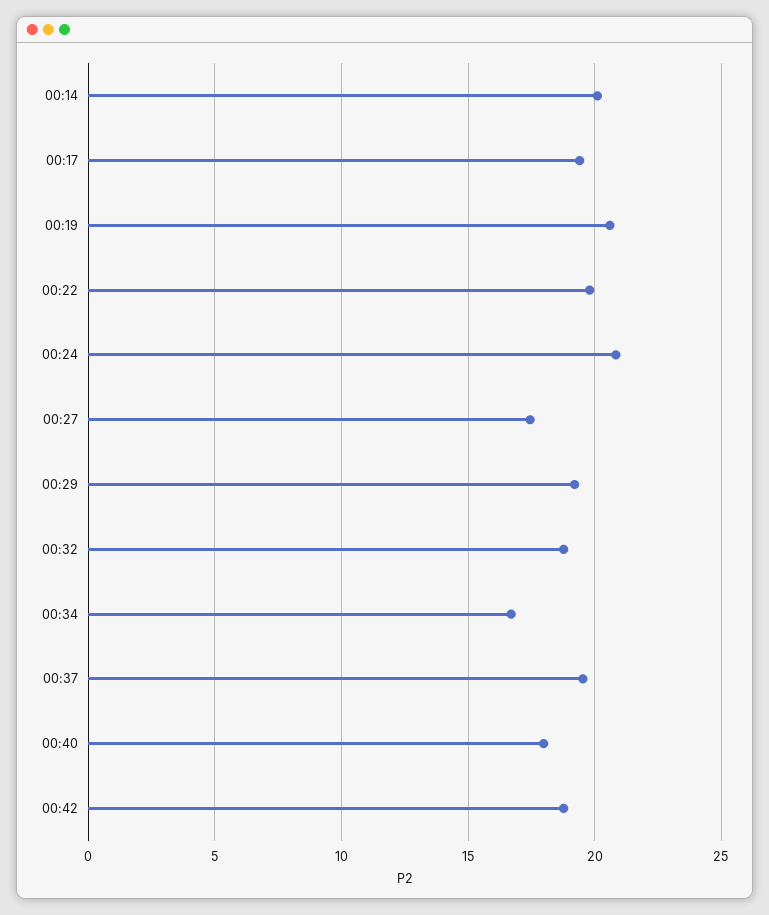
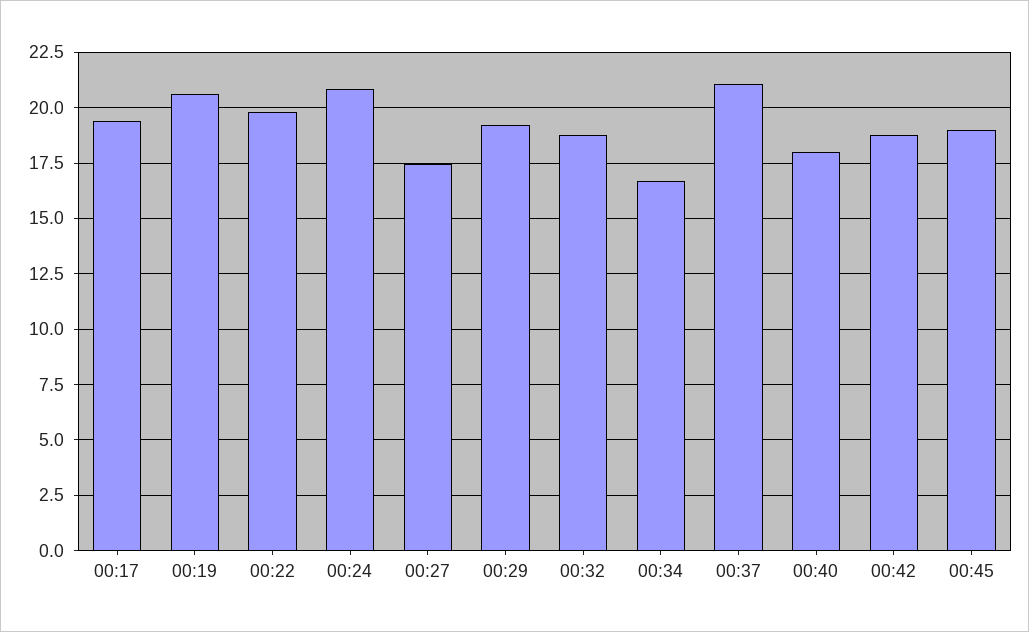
00:14: 20 -> none
00:37: 19.5 -> 21
00:45: none -> 19

